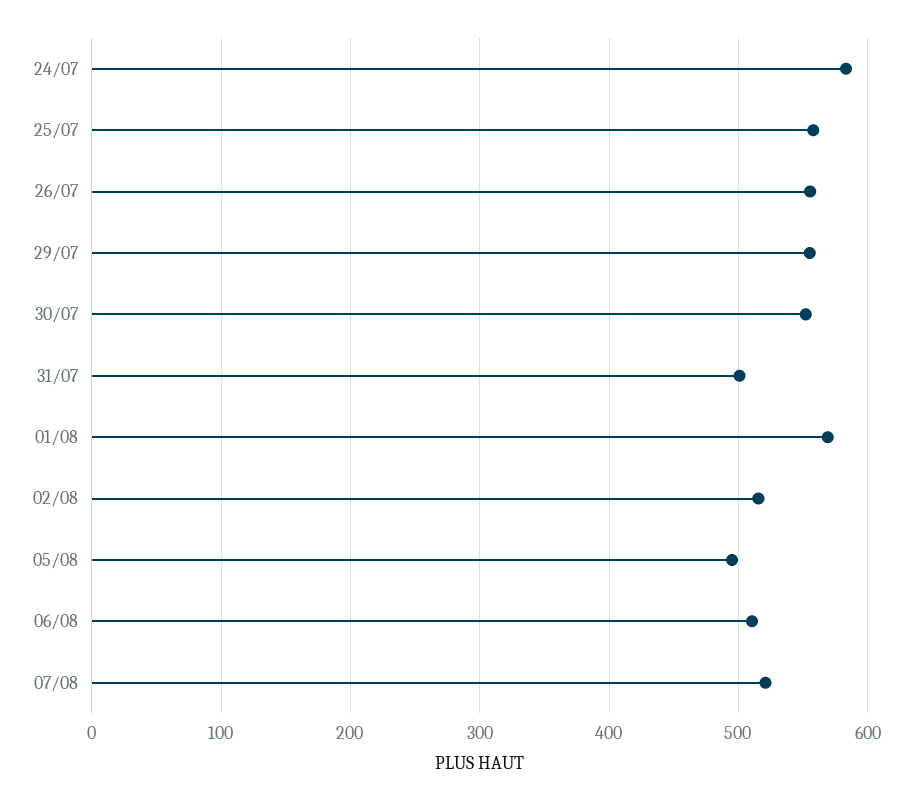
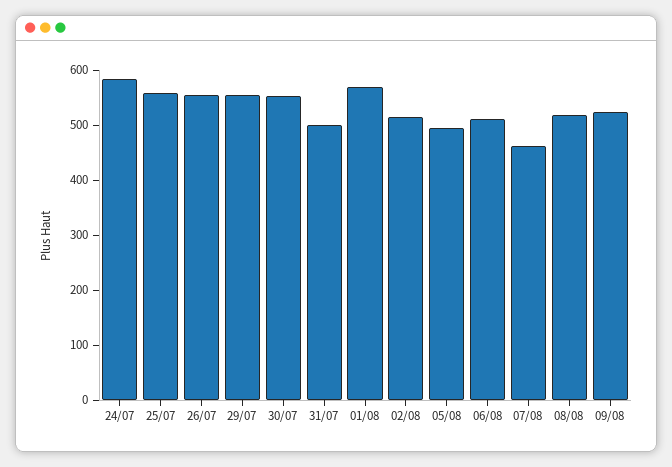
07/08: 520 -> 460
08/08: none -> 520
09/08: none -> 520

